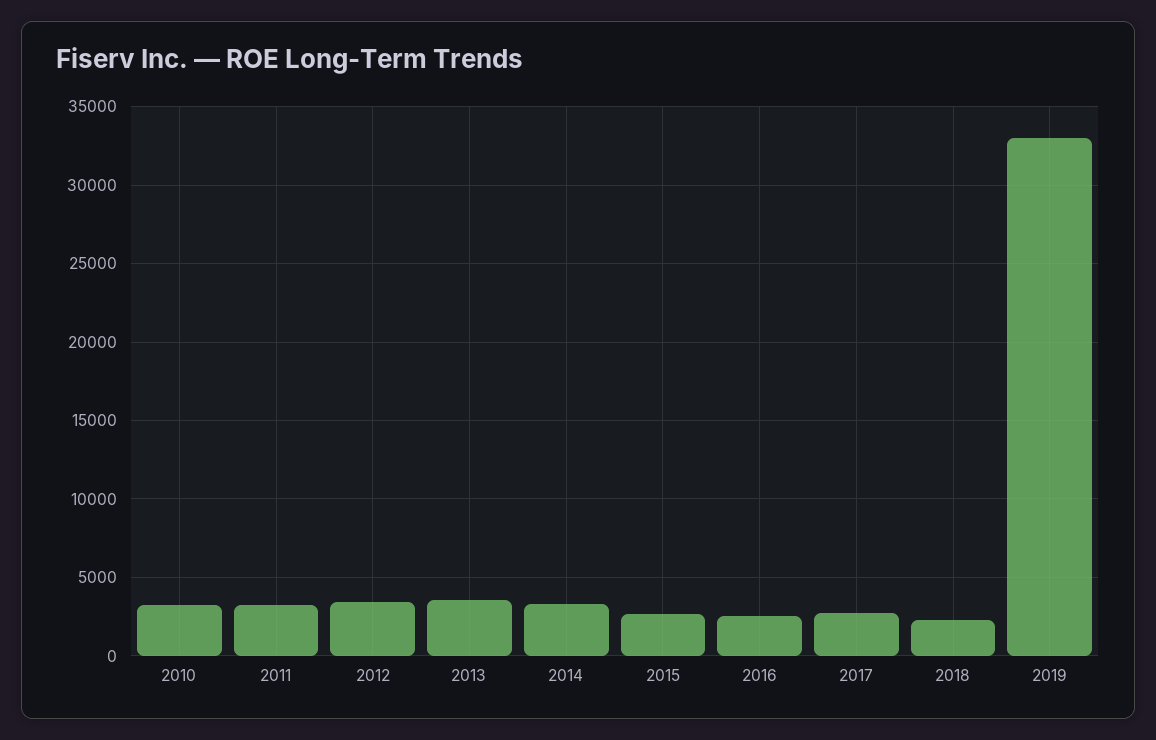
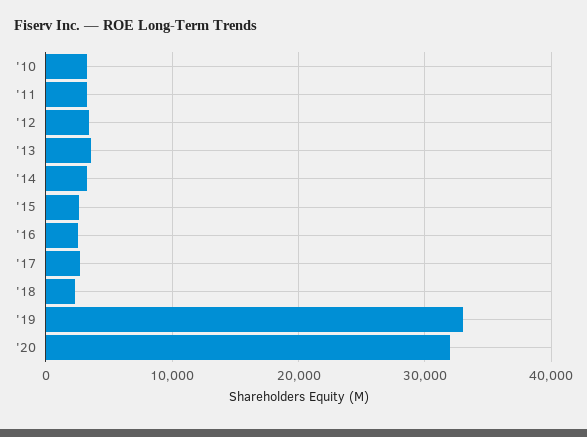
'20: none -> 32000

